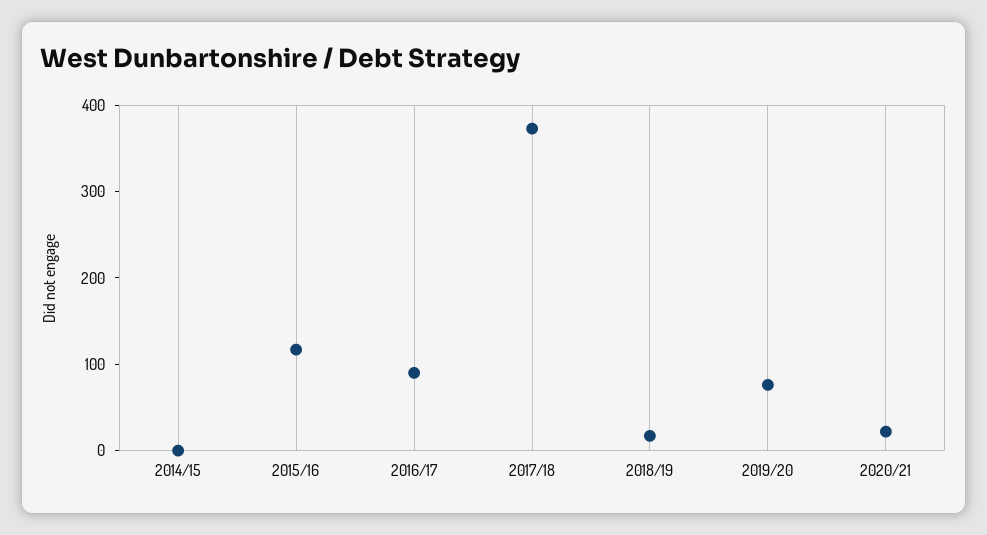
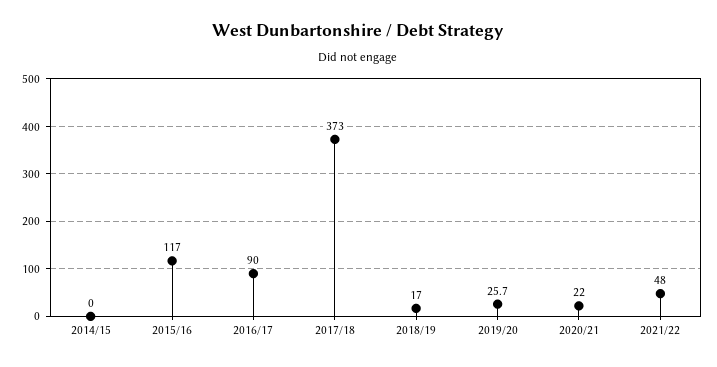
2019/20: 80 -> 25.7
2021/22: none -> 48

